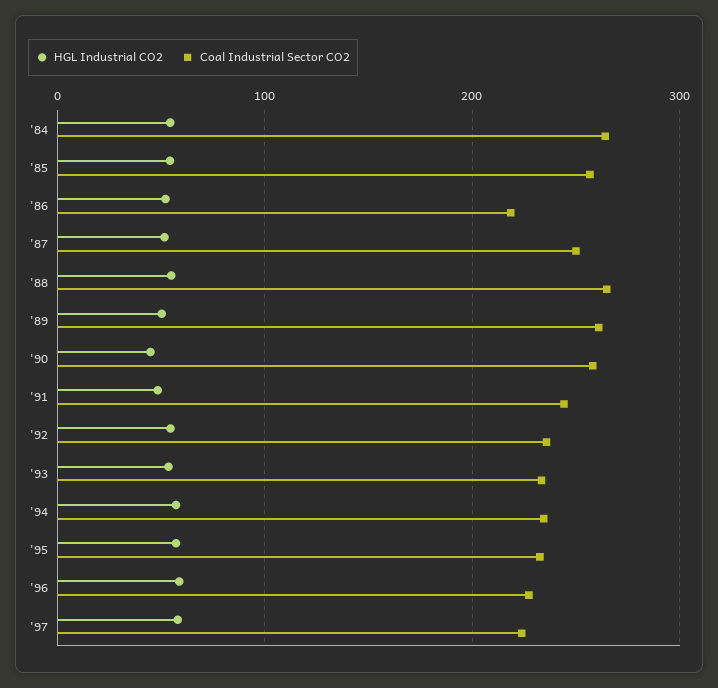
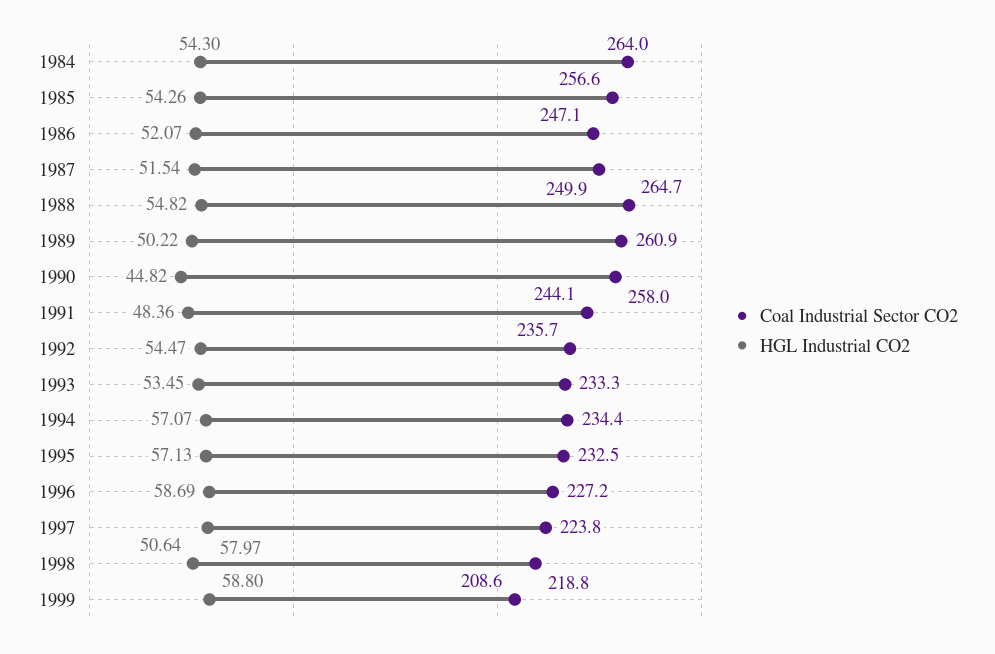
Coal Industrial Sector CO2, '86: 220 -> 247.1
Coal Industrial Sector CO2, 1998: none -> 218.8
HGL Industrial CO2, 1998: none -> 50.64
Coal Industrial Sector CO2, 1999: none -> 208.6
HGL Industrial CO2, 1999: none -> 58.8

